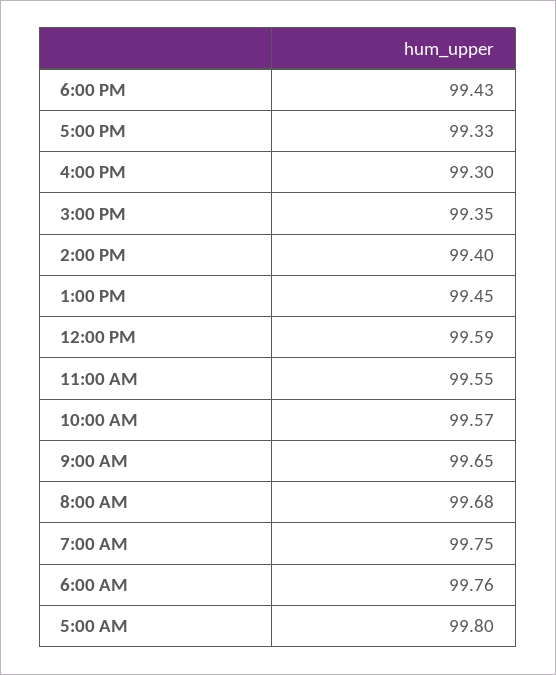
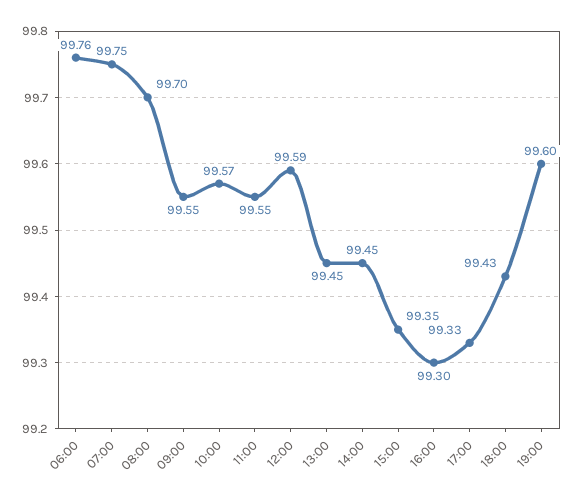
2:00 PM: 99.4 -> 99.45
9:00 AM: 99.65 -> 99.55
8:00 AM: 99.68 -> 99.7
5:00 AM: 99.8 -> none
19:00: none -> 99.6

